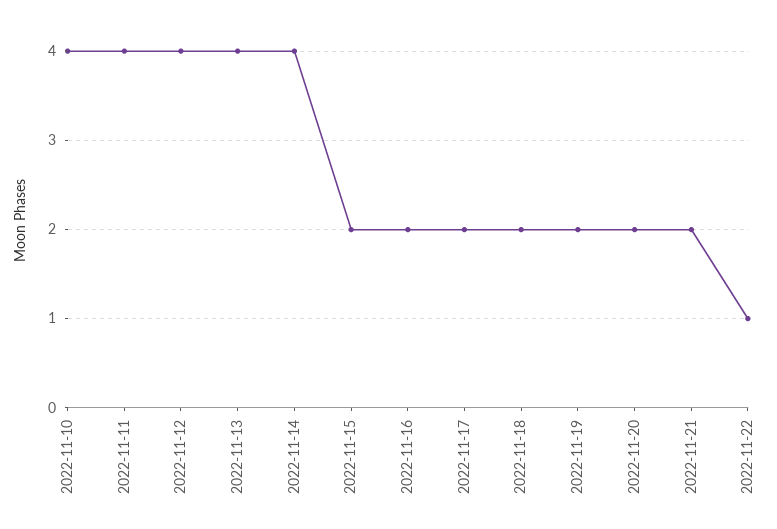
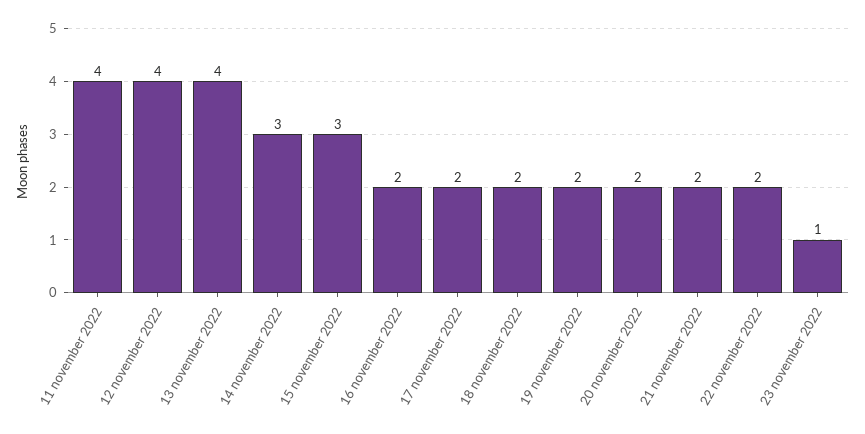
2022-11-10: 4 -> none
2022-11-14: 4 -> 3
2022-11-15: 2 -> 3
2022-11-22: 1 -> 2
23 november 2022: none -> 1

